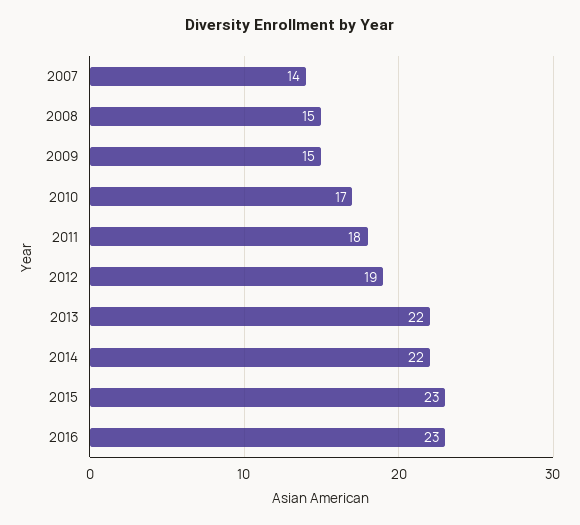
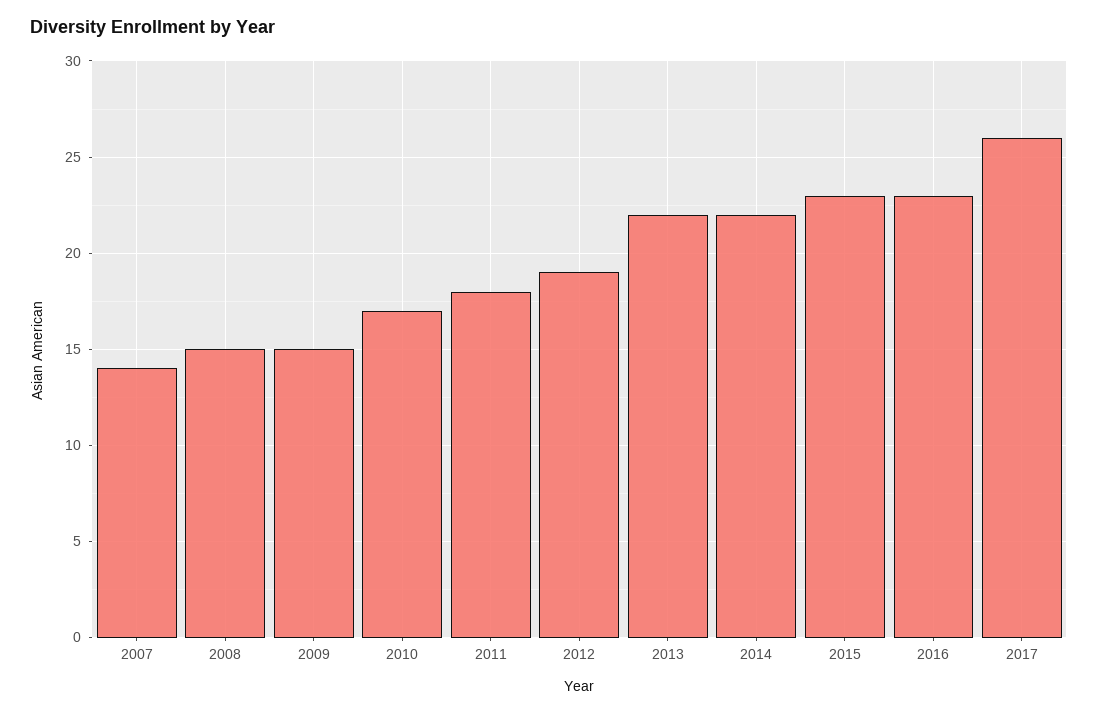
2017: none -> 26

